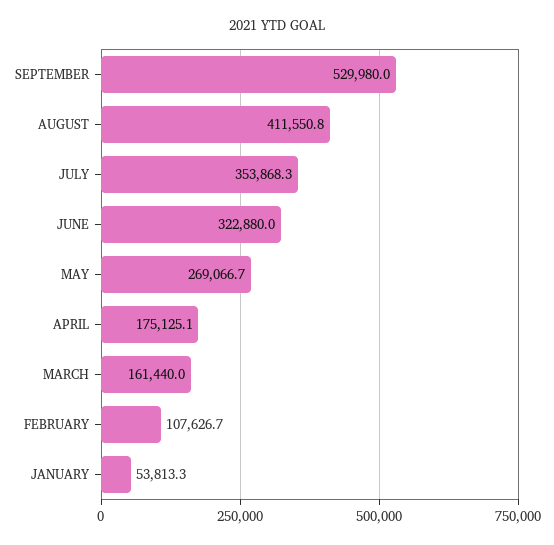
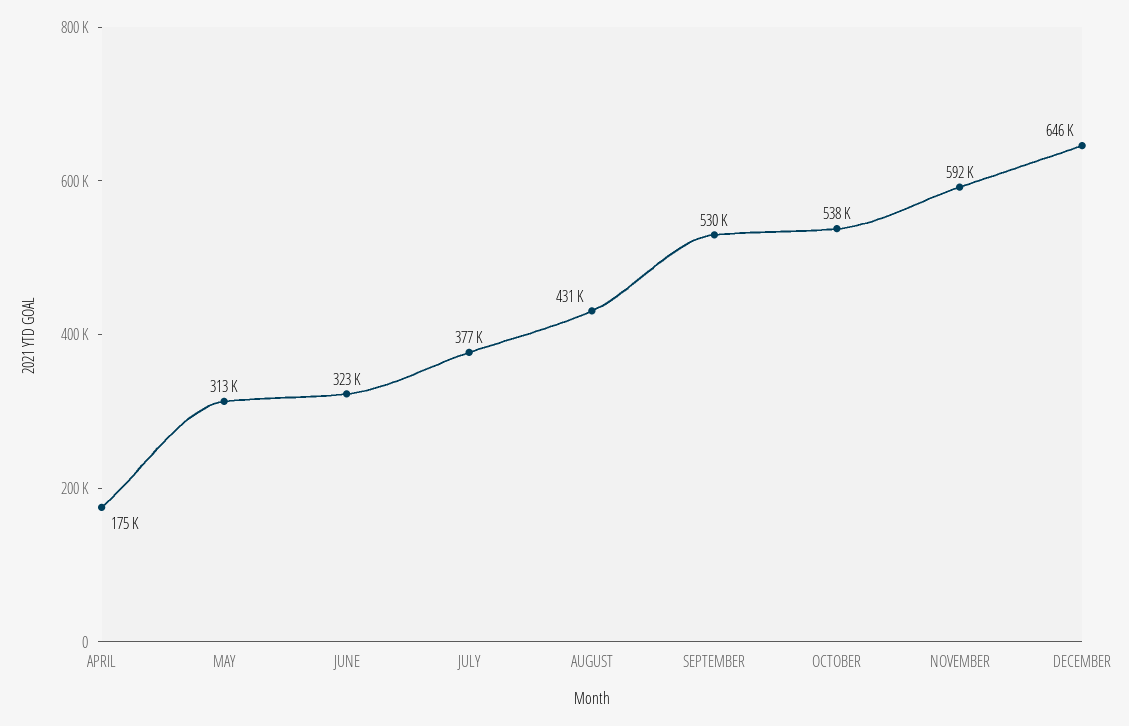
AUGUST: 411550.8 -> 431000
JULY: 353868.3 -> 377000
MAY: 269066.7 -> 313000
MARCH: 161440 -> none
FEBRUARY: 107626.7 -> none
JANUARY: 53813.3 -> none
OCTOBER: none -> 538000
NOVEMBER: none -> 592000
DECEMBER: none -> 646000

